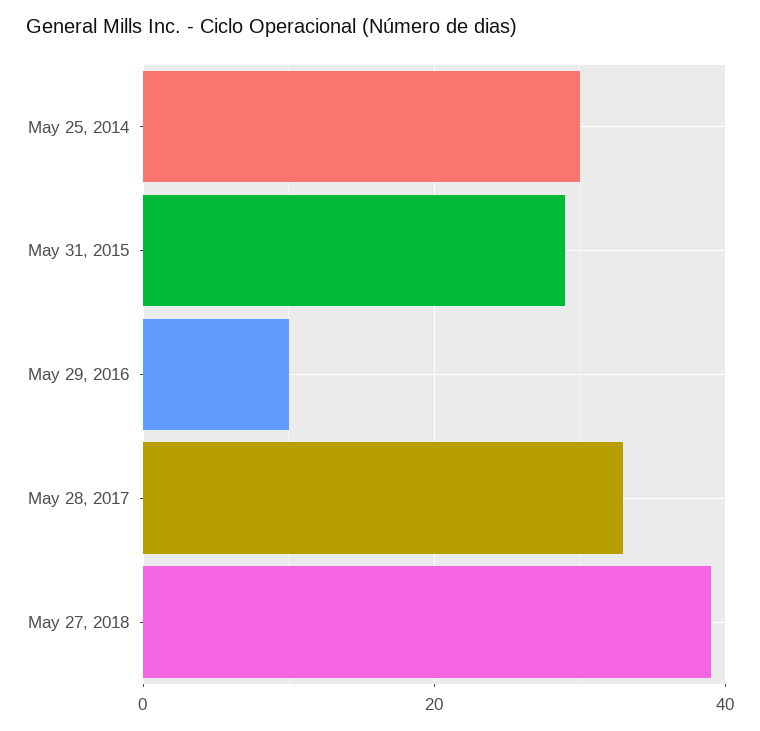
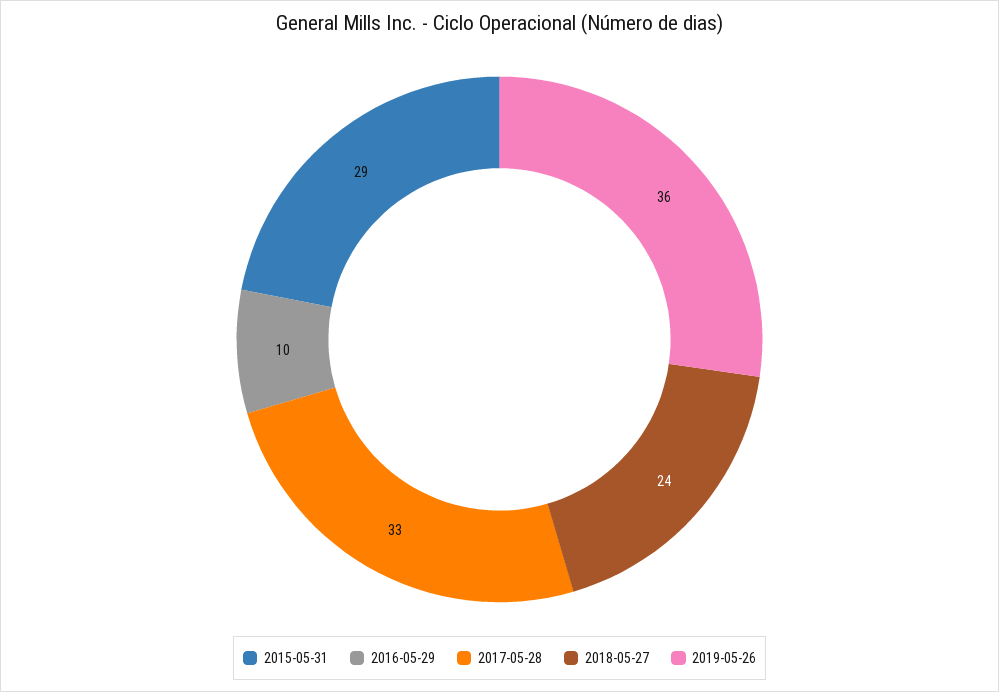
May 25, 2014: 30 -> none
May 27, 2018: 40 -> 24
2019-05-26: none -> 36

